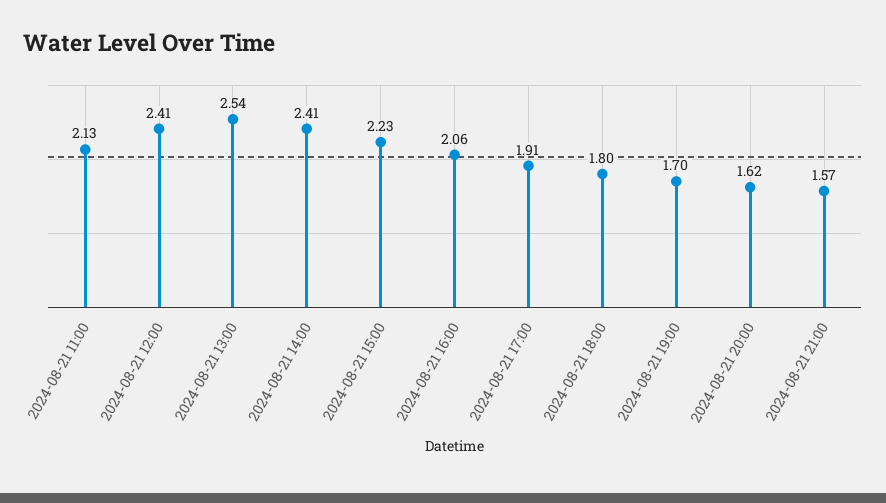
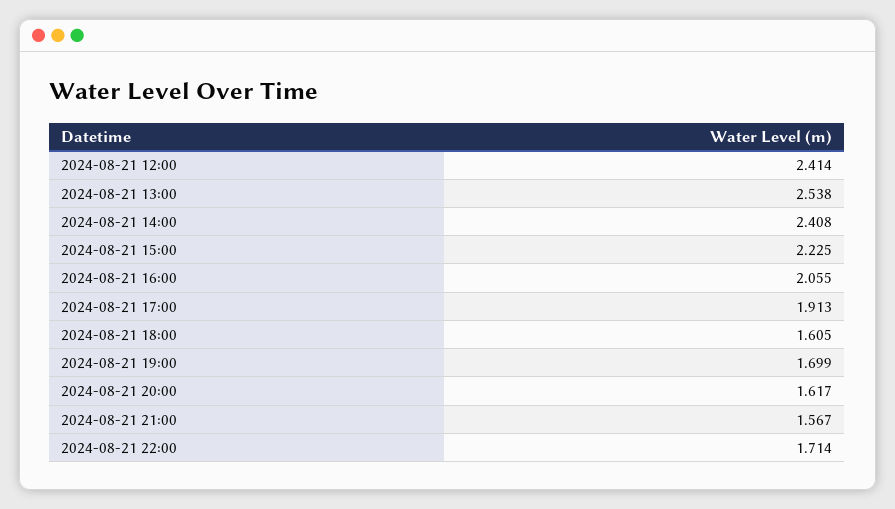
2024-08-21 11:00: 2.13 -> none
2024-08-21 18:00: 1.8 -> 1.605
2024-08-21 22:00: none -> 1.714

